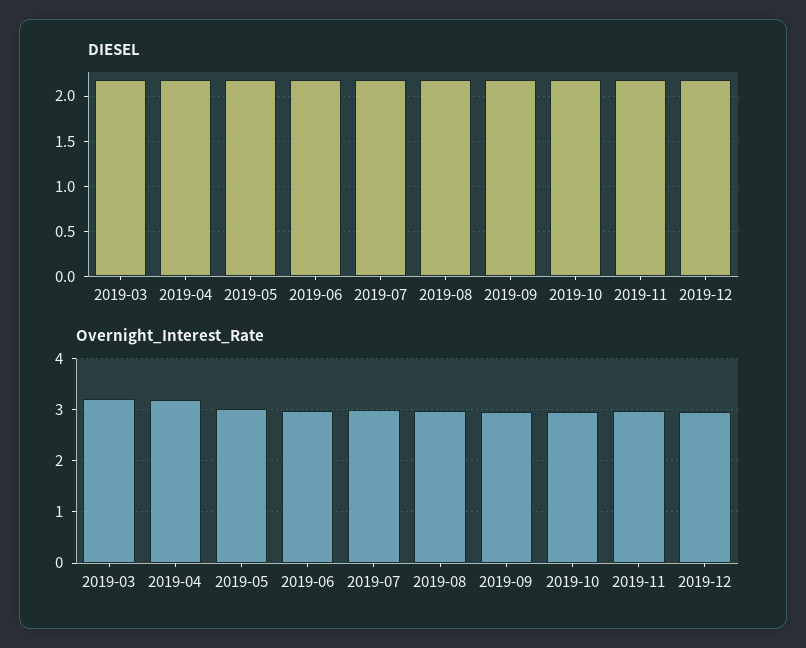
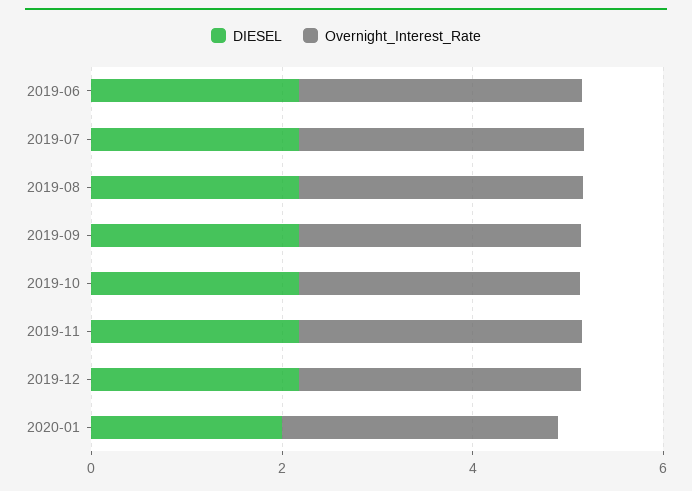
DIESEL, 2019-03: 2.2 -> none
DIESEL, 2019-04: 2.2 -> none
DIESEL, 2019-05: 2.2 -> none
Overnight_Interest_Rate, 2019-03: 3.2 -> none
Overnight_Interest_Rate, 2019-04: 3.2 -> none
Overnight_Interest_Rate, 2019-05: 3 -> none
DIESEL, 2020-01: none -> 2
Overnight_Interest_Rate, 2020-01: none -> 3

